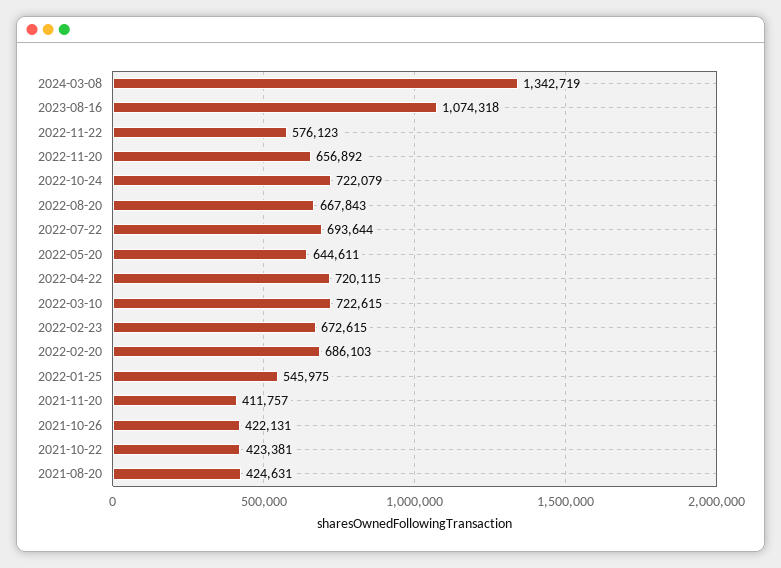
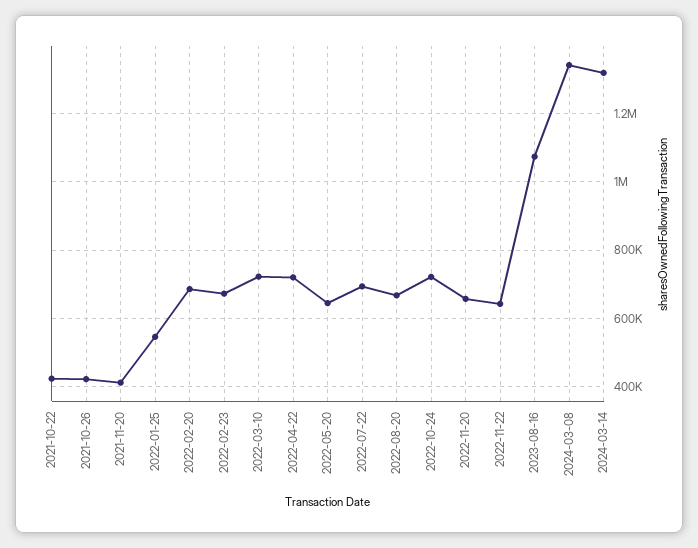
2022-11-22: 576123 -> 640000
2021-08-20: 424631 -> none
2024-03-14: none -> 1320000

